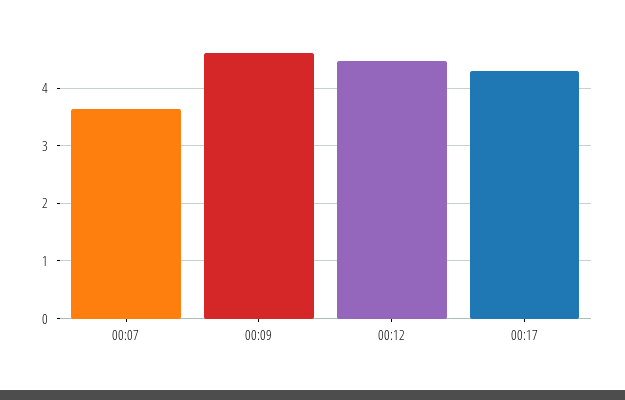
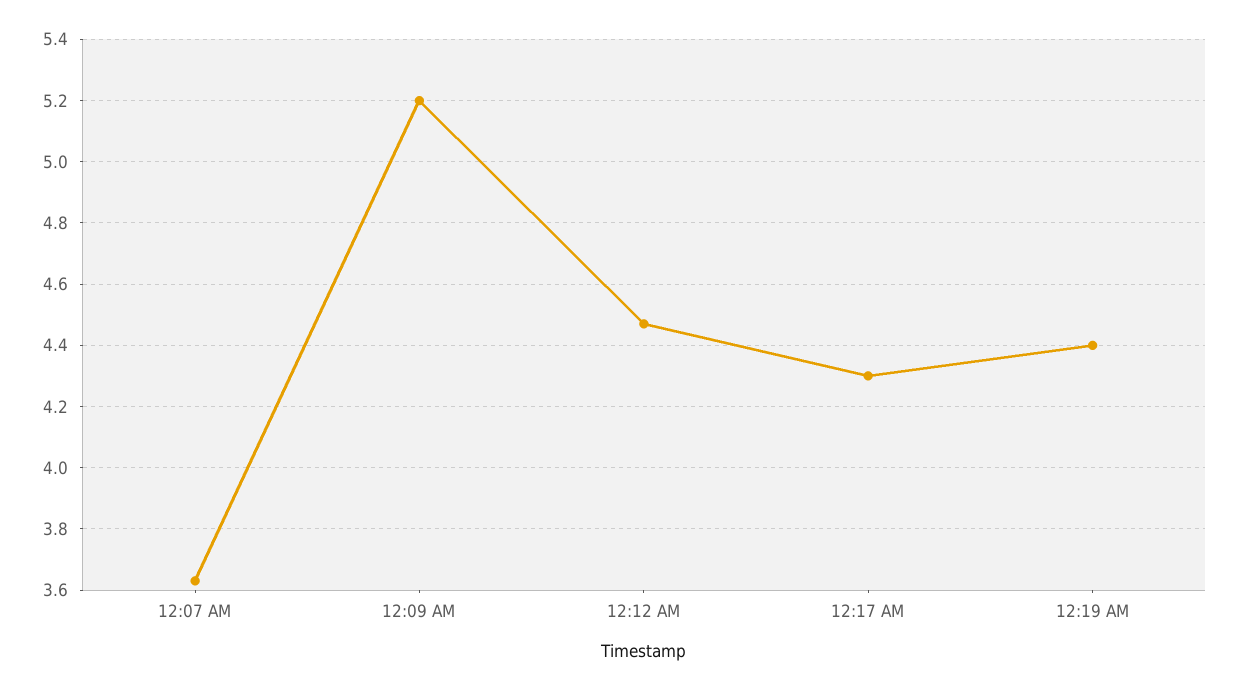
00:09: 4.6 -> 5.2
12:19 AM: none -> 4.4

